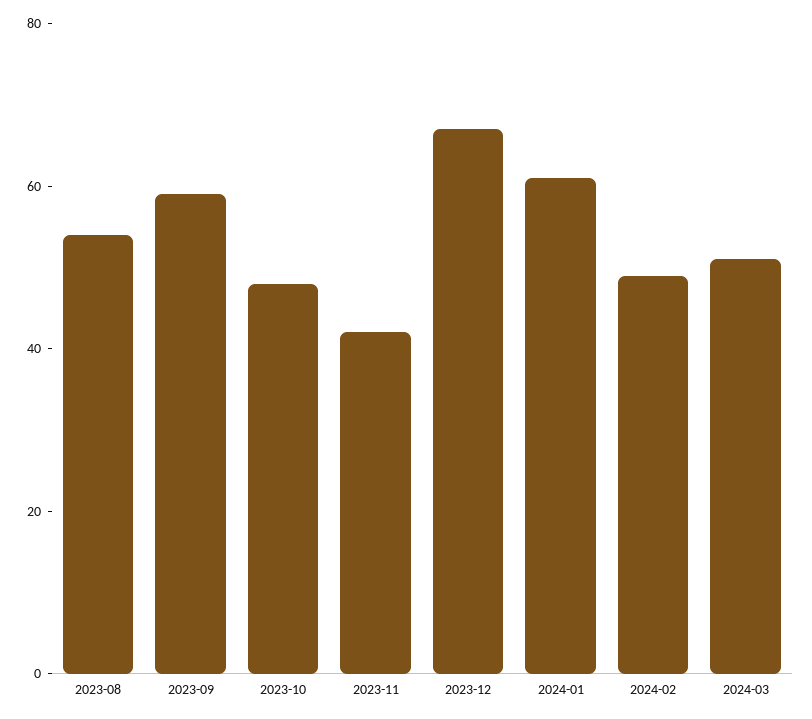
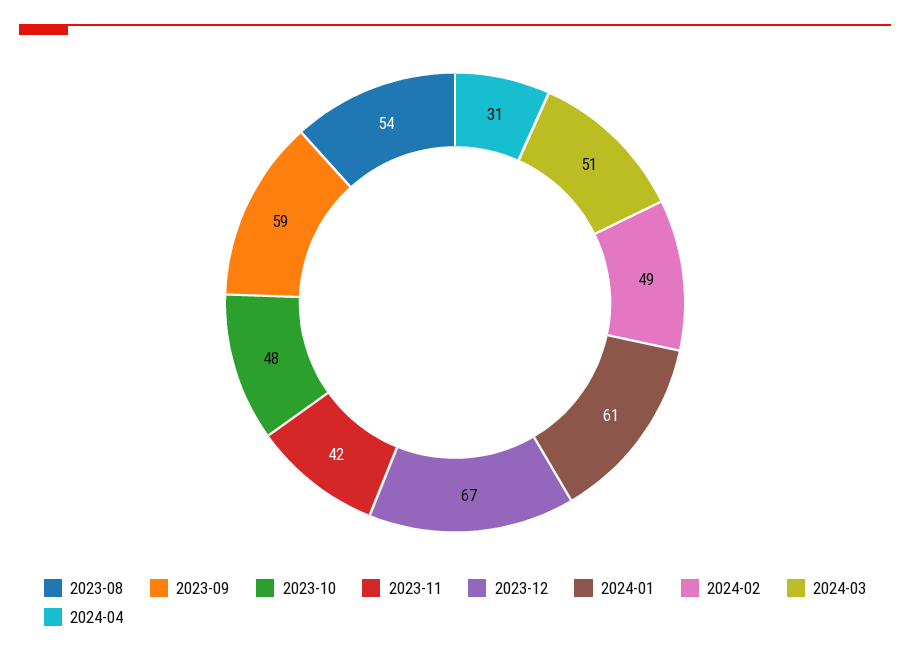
2024-04: none -> 31

